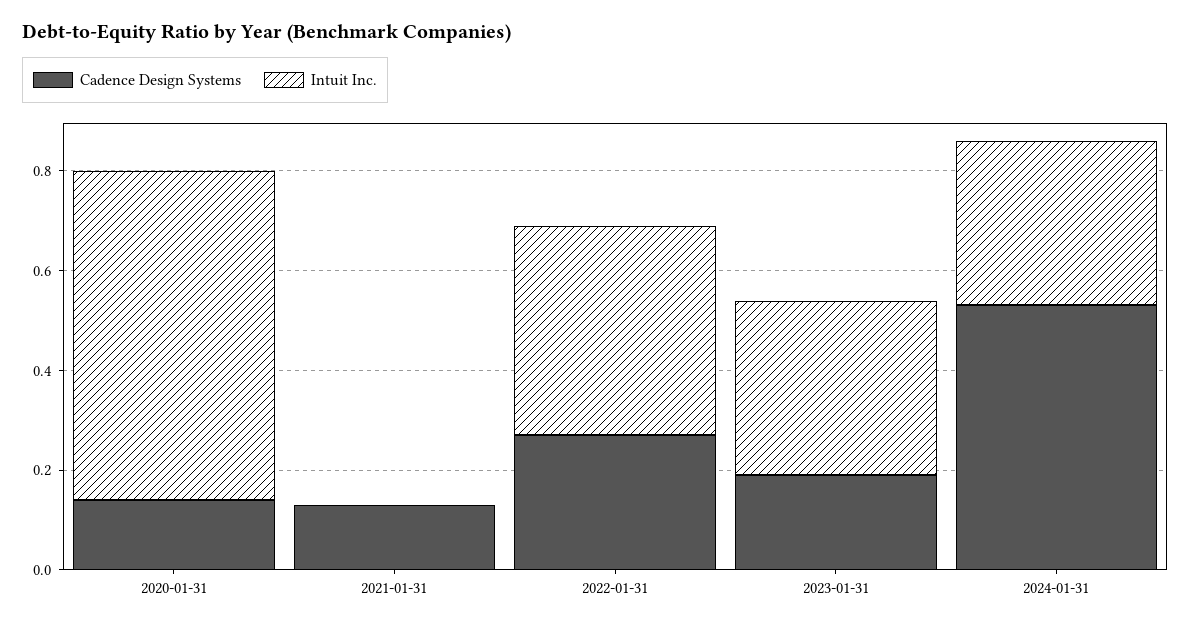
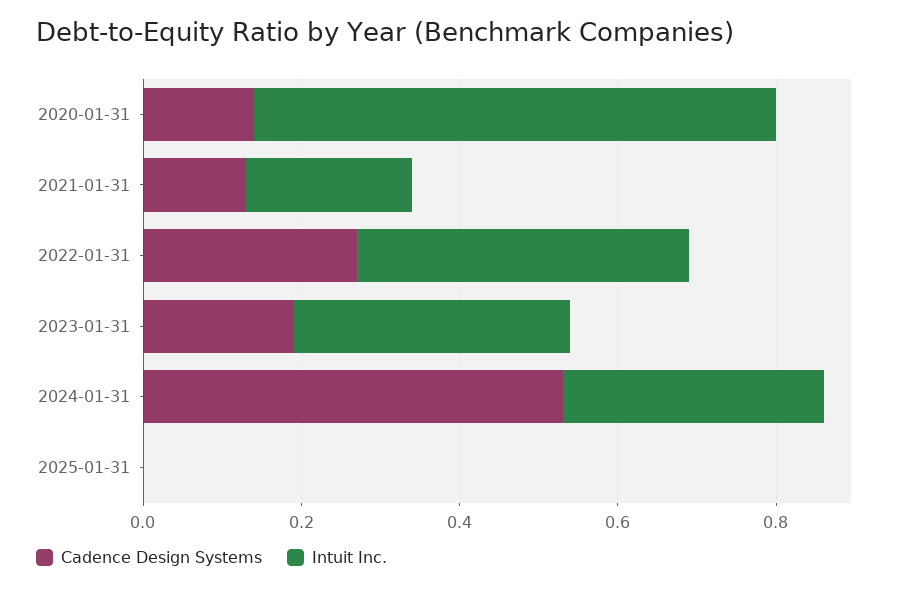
Intuit Inc., 2021-01-31: 0 -> 0.2
Cadence Design Systems, 2025-01-31: none -> 0
Intuit Inc., 2025-01-31: none -> 0

